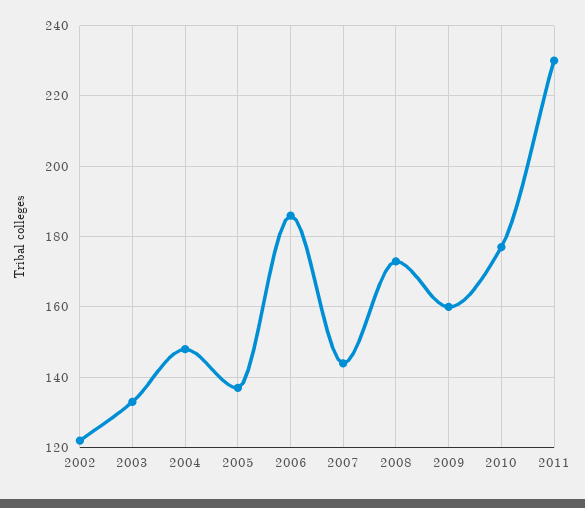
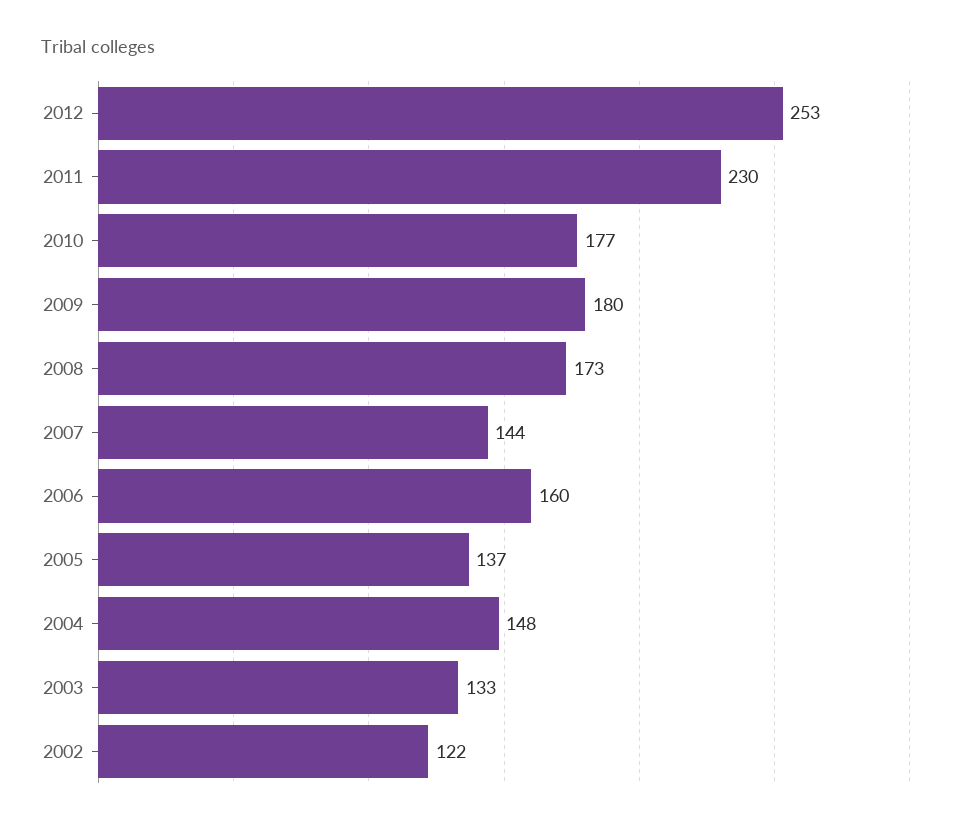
2006: 185 -> 160
2009: 160 -> 180
2012: none -> 253

